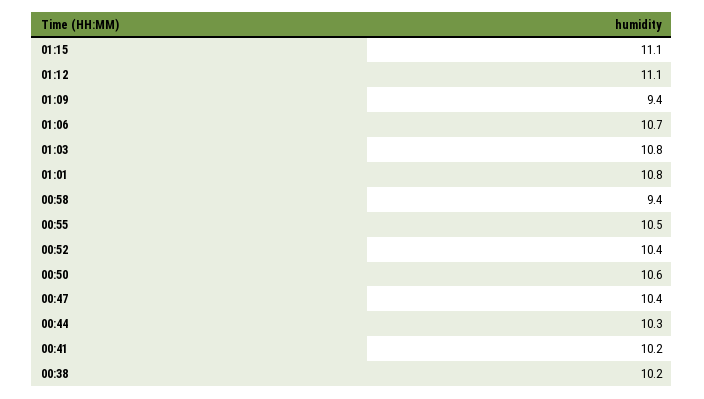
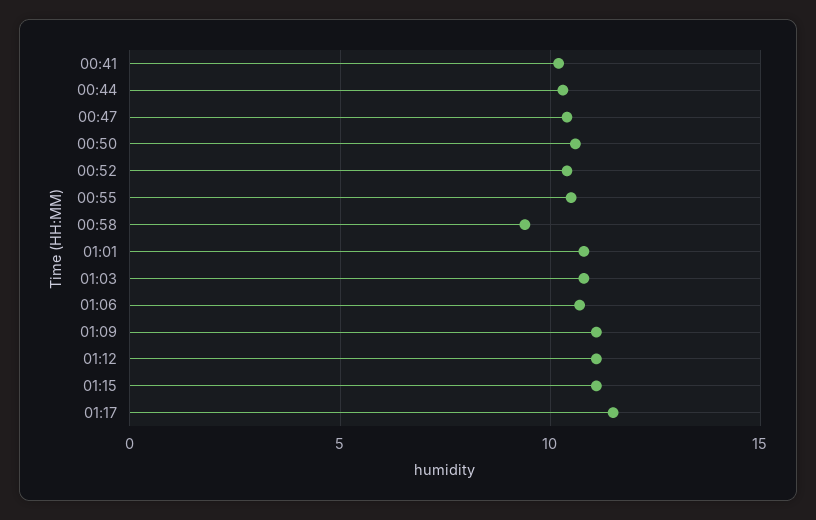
01:09: 9.4 -> 11
00:38: 10.2 -> none
01:17: none -> 11.5

